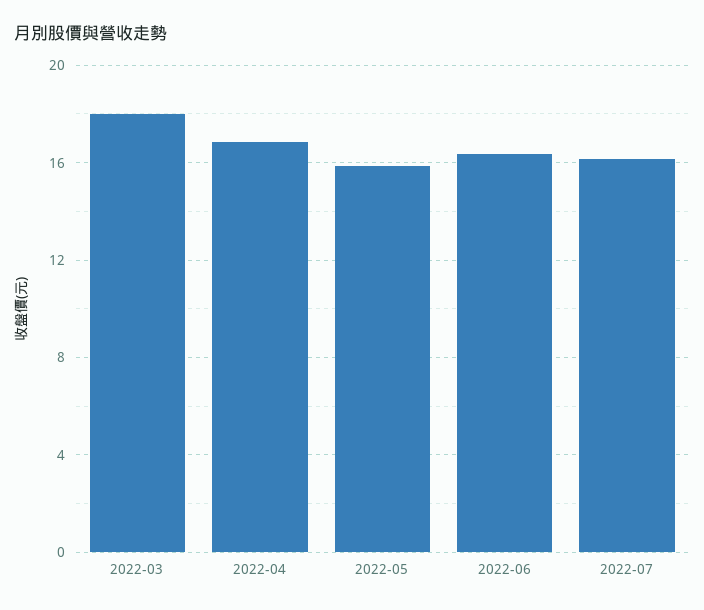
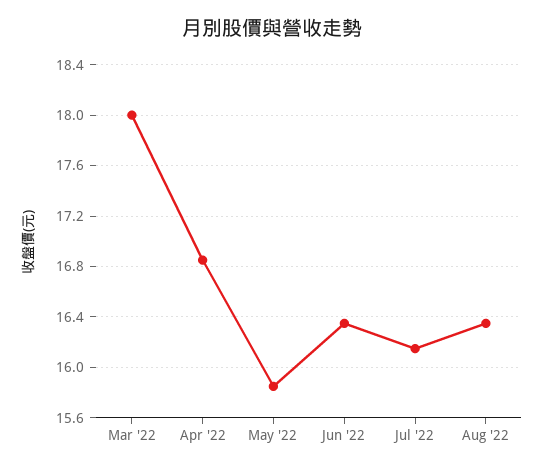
Aug '22: none -> 16.35

